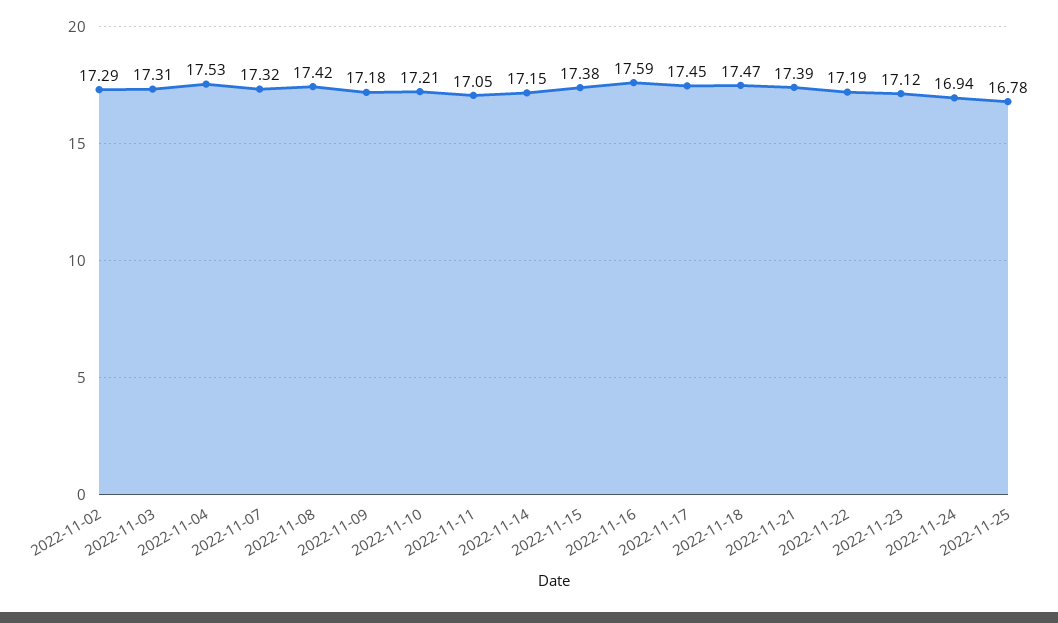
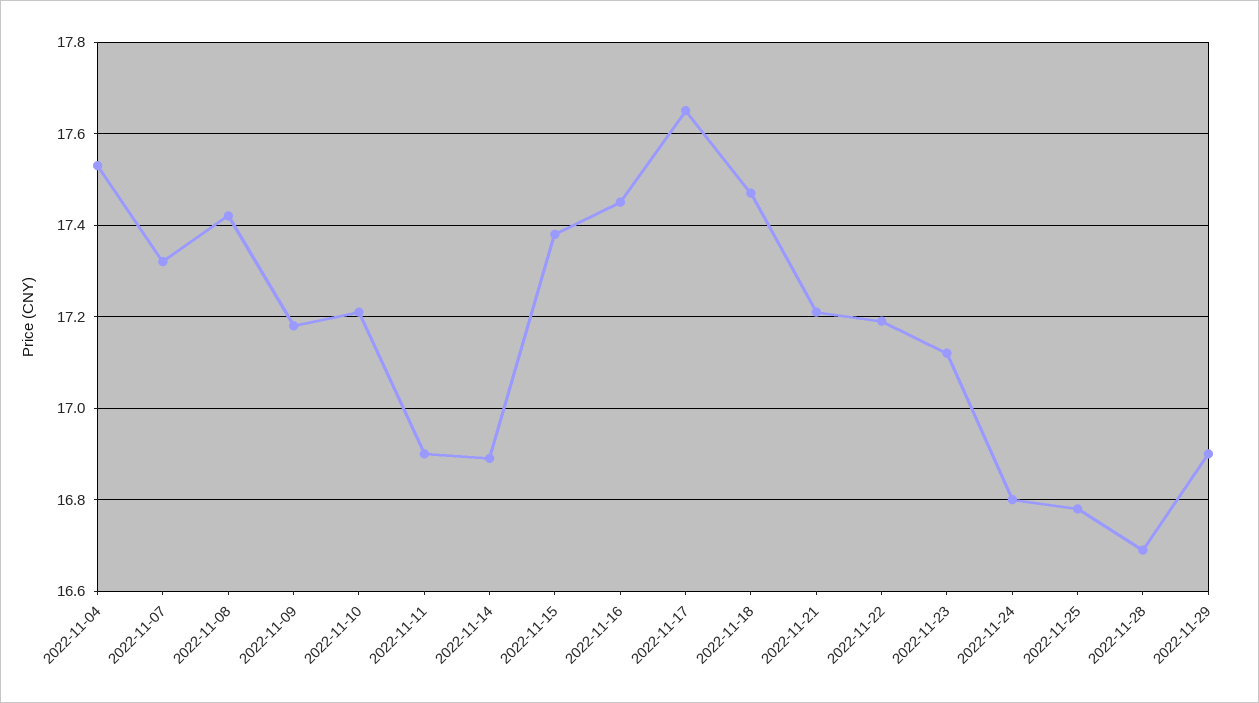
2022-11-02: 17.29 -> none
2022-11-03: 17.31 -> none
2022-11-11: 17.05 -> 16.9
2022-11-14: 17.15 -> 16.9
2022-11-16: 17.59 -> 17.45
2022-11-17: 17.45 -> 17.65
2022-11-21: 17.39 -> 17.2
2022-11-24: 16.94 -> 16.8
2022-11-28: none -> 16.7
2022-11-29: none -> 16.9

